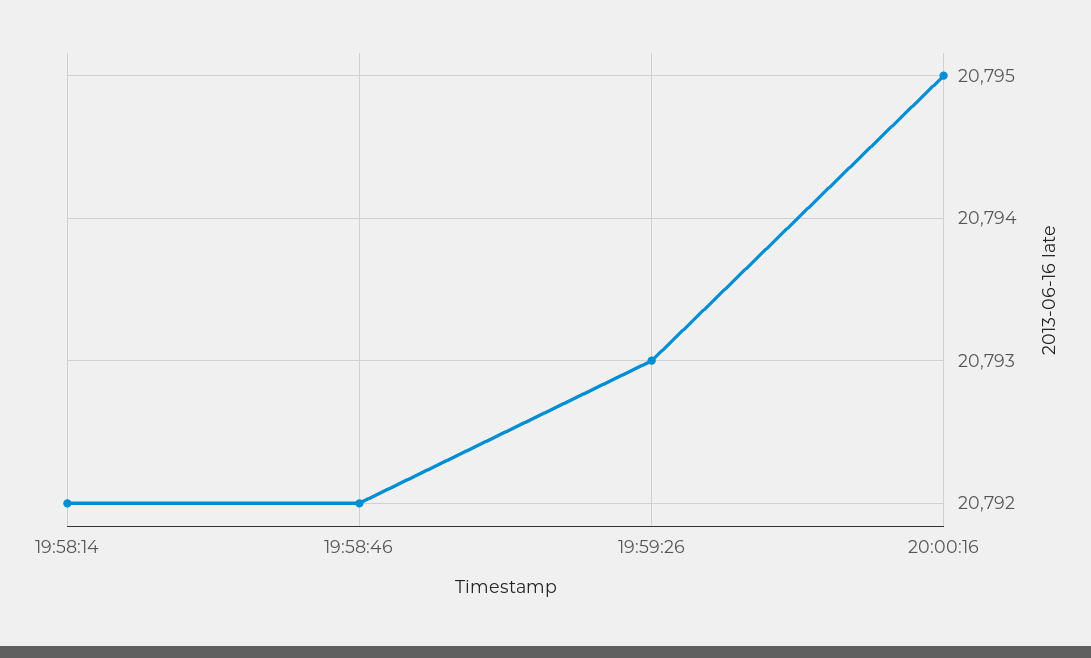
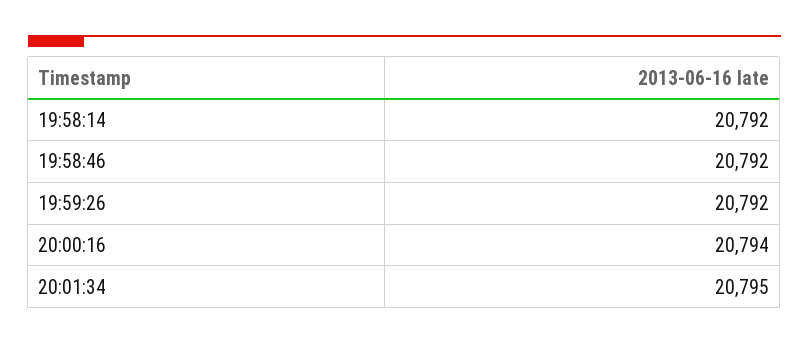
19:59:26: 20793 -> 20792
20:00:16: 20795 -> 20794
20:01:34: none -> 20795

